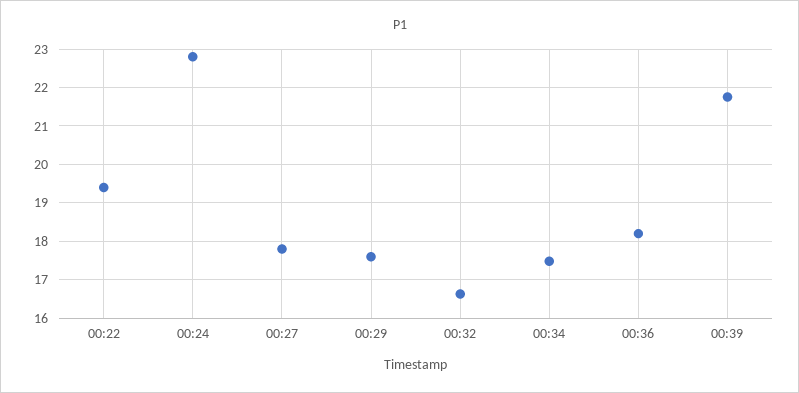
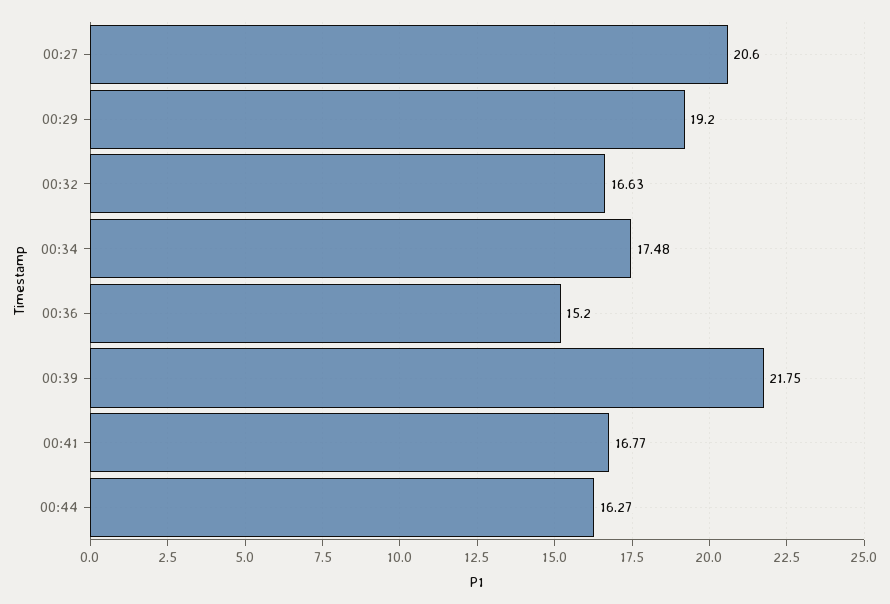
00:22: 19.4 -> none
00:24: 22.8 -> none
00:27: 17.8 -> 20.6
00:29: 17.6 -> 19.2
00:36: 18.2 -> 15.2
00:41: none -> 16.77
00:44: none -> 16.27

